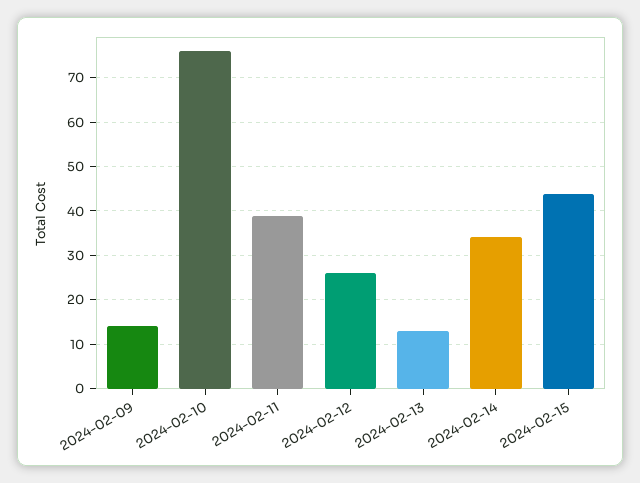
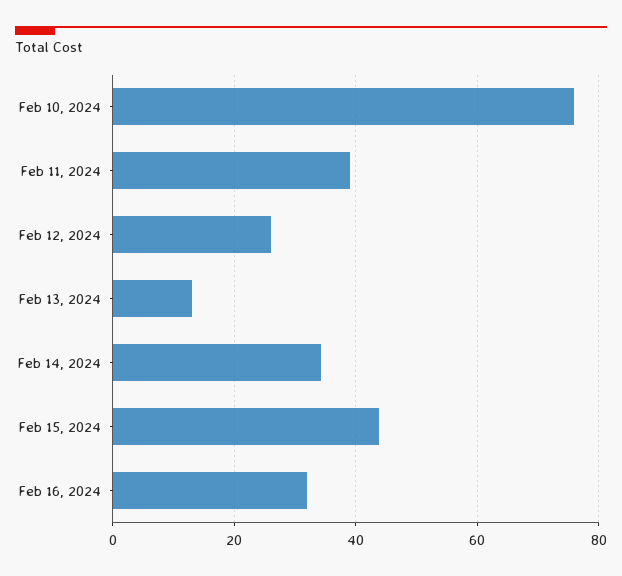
2024-02-09: 14 -> none
Feb 16, 2024: none -> 32

